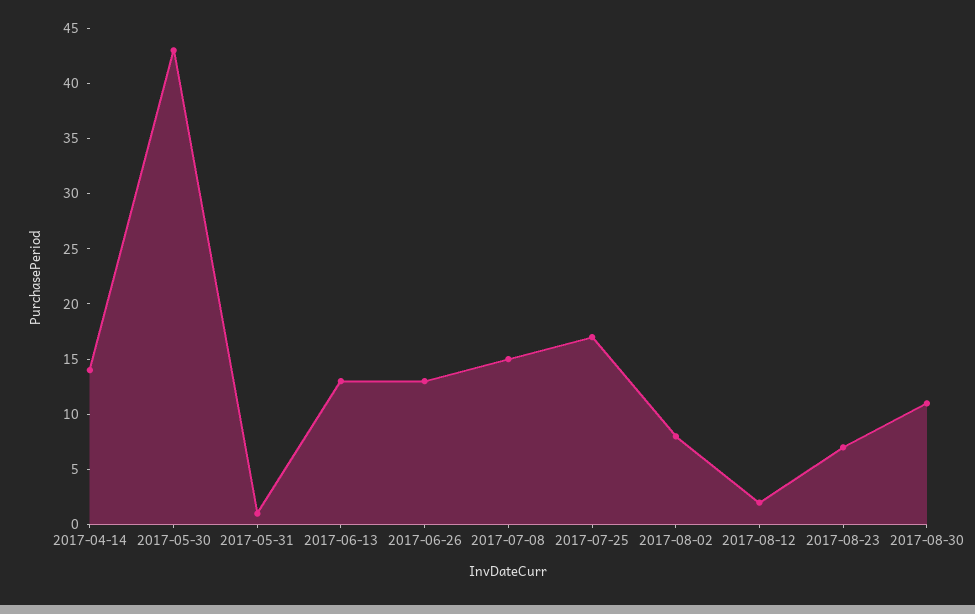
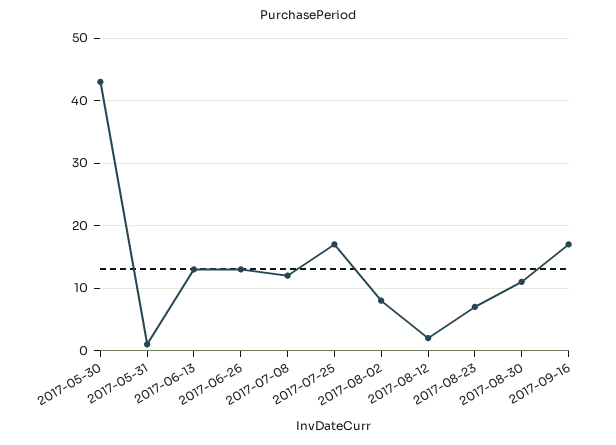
2017-04-14: 14 -> none
2017-07-08: 15 -> 12
2017-09-16: none -> 17

